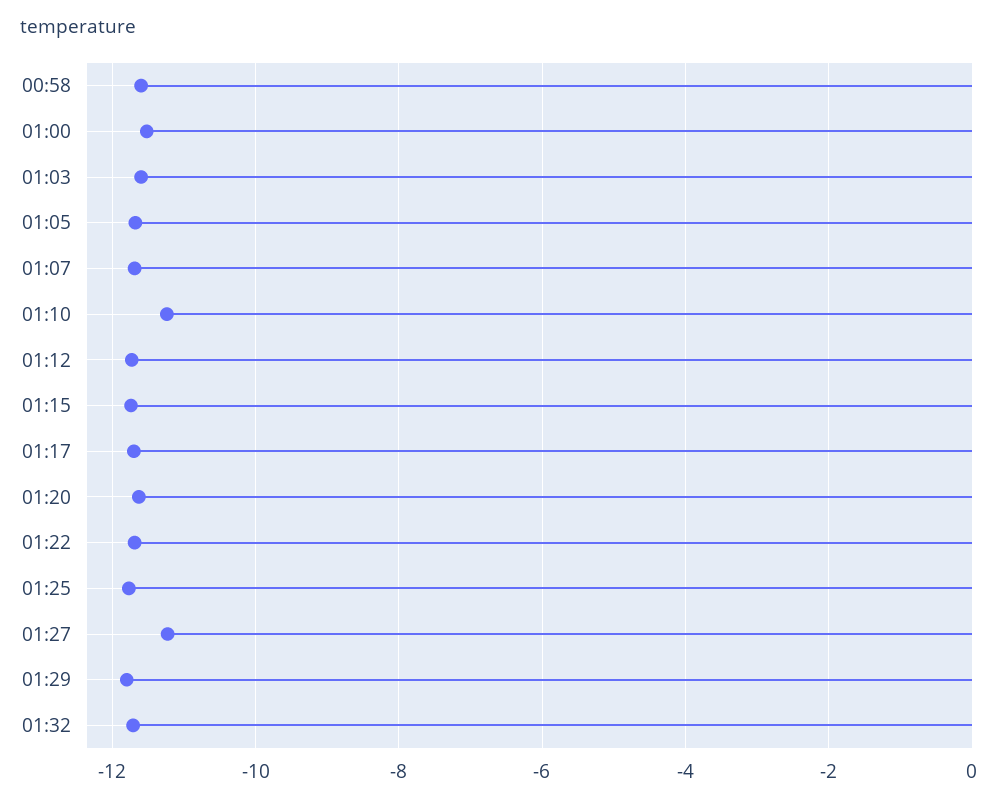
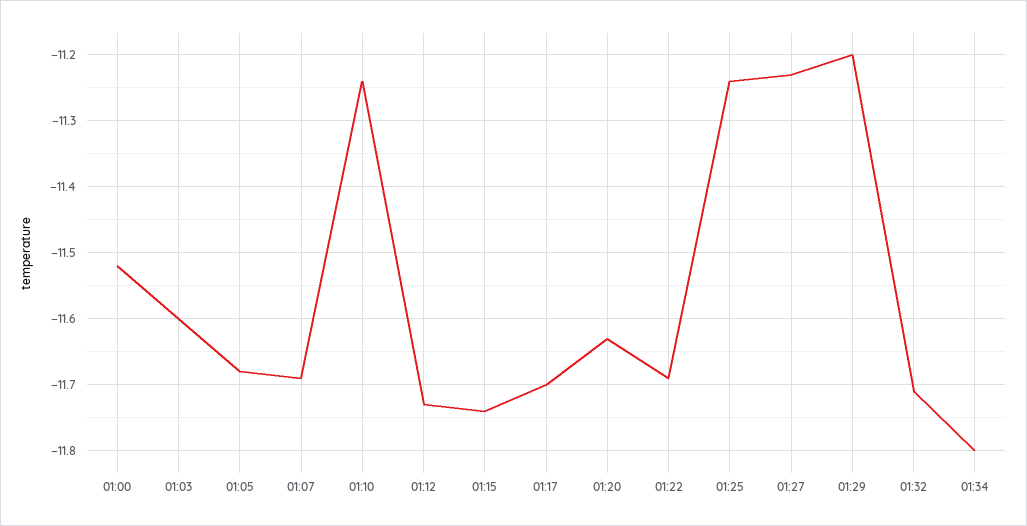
00:58: -11.6 -> none
01:25: -11.8 -> -11.24
01:29: -11.8 -> -11.2
01:34: none -> -11.8

